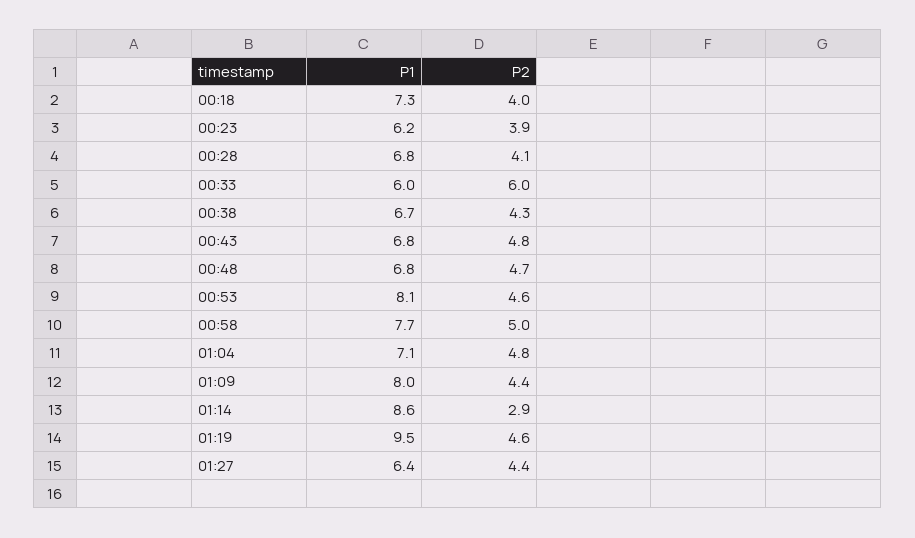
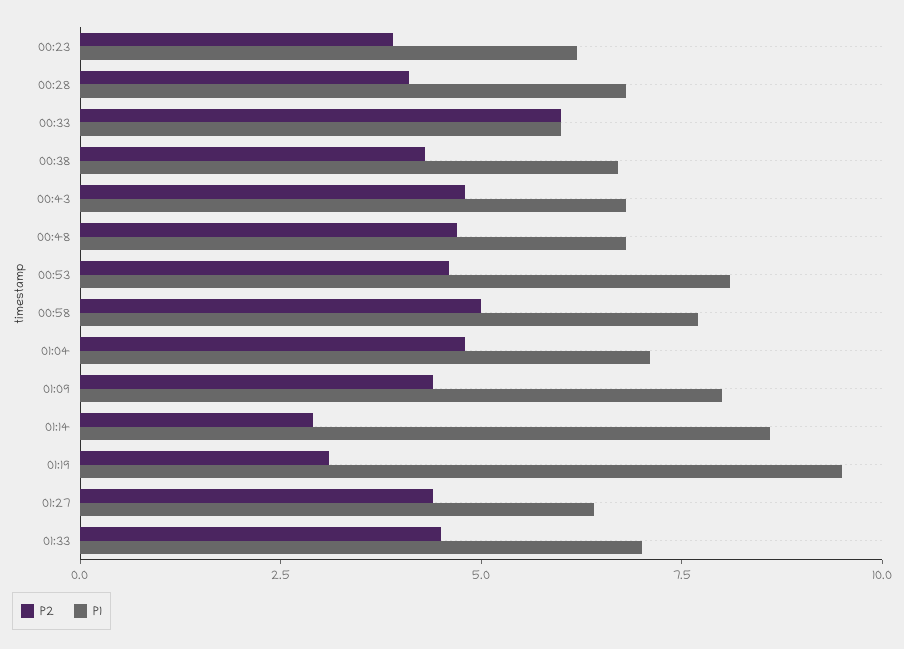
P1, 00:18: 7.3 -> none
P2, 00:18: 4 -> none
P2, 01:19: 4.6 -> 3
P2, 01:33: none -> 4.5
P1, 01:33: none -> 7

